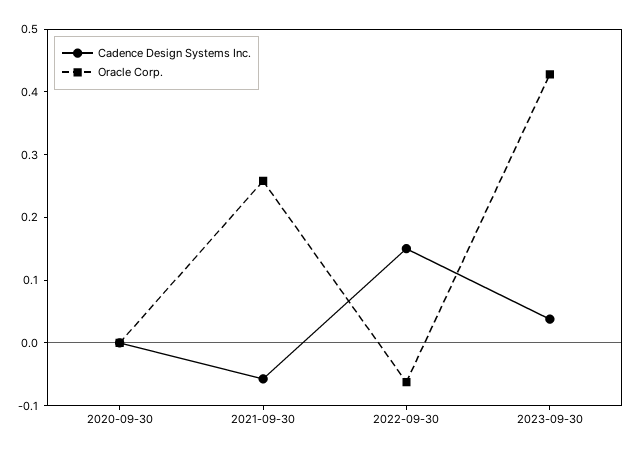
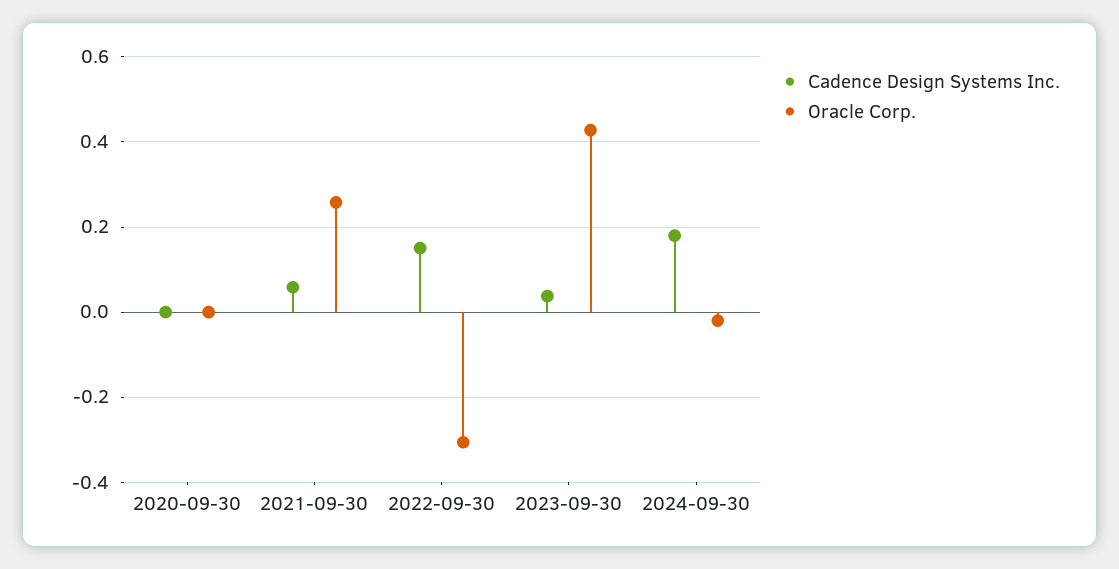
Cadence Design Systems Inc., 2021-09-30: -0.06 -> 0.06
Oracle Corp., 2022-09-30: -0.06 -> -0.3
Cadence Design Systems Inc., 2024-09-30: none -> 0.18
Oracle Corp., 2024-09-30: none -> -0.02

